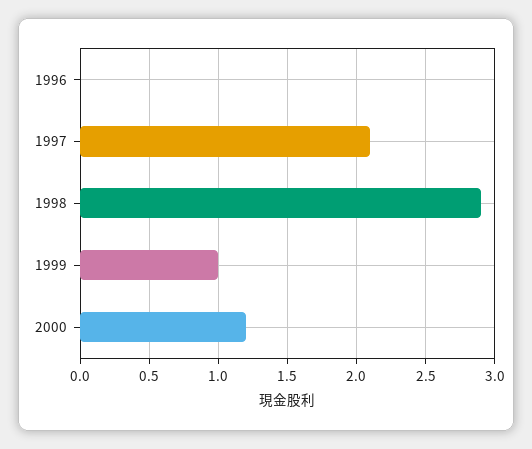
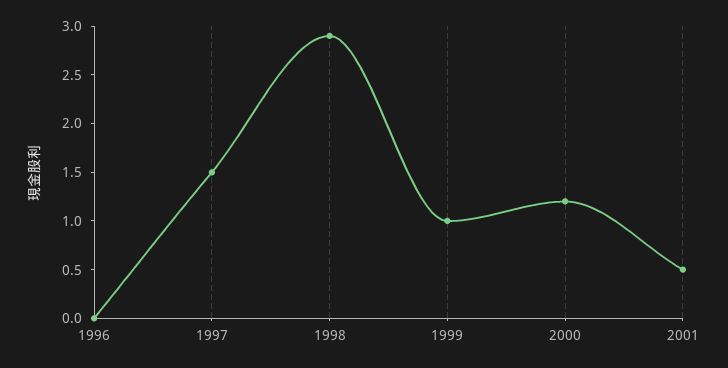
1997: 2.1 -> 1.5
2001: none -> 0.5

